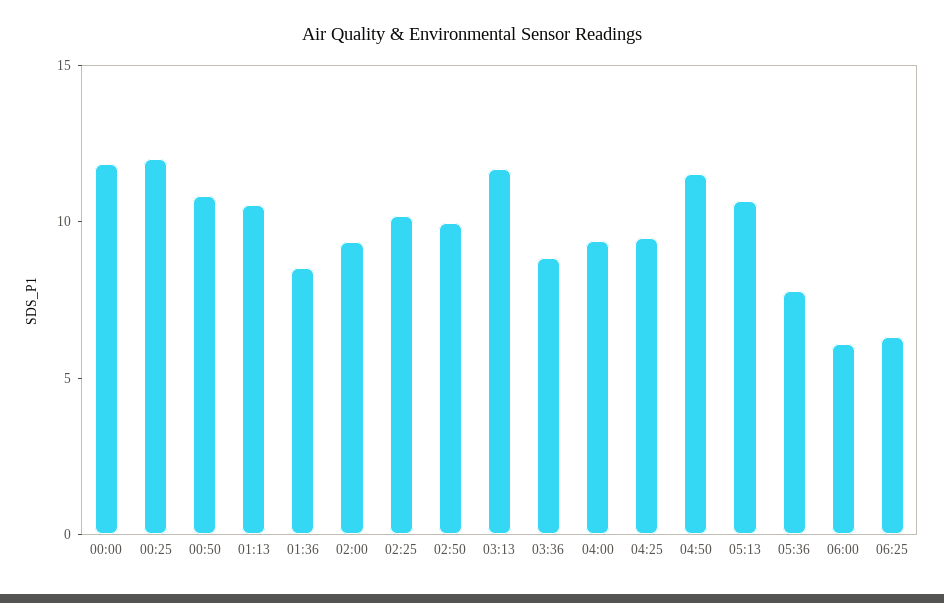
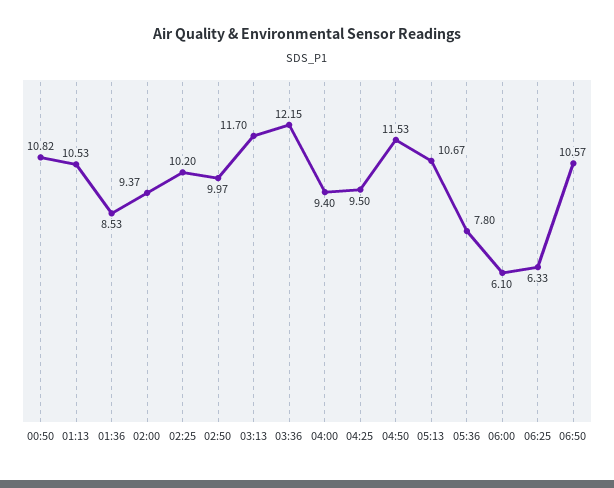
00:00: 12 -> none
00:25: 12 -> none
03:36: 9 -> 12.15
06:50: none -> 10.57

